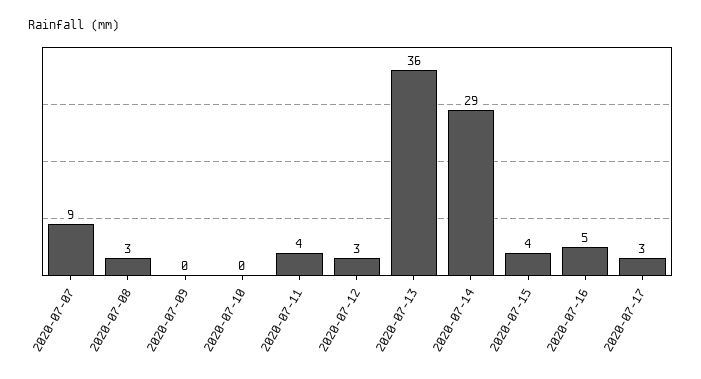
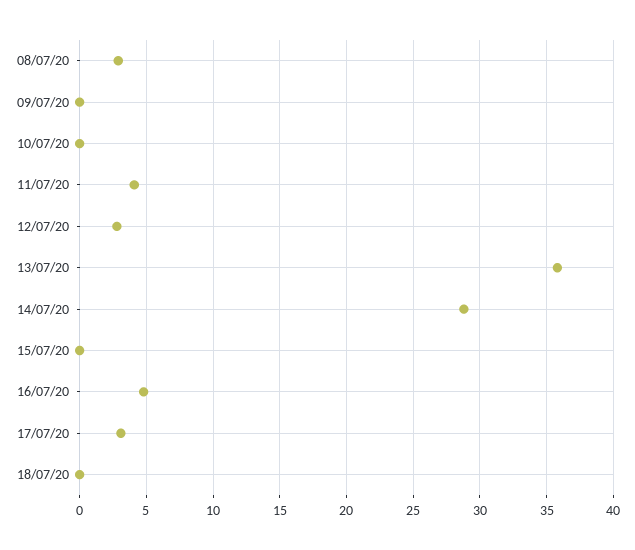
2020-07-07: 9 -> none
2020-07-15: 4 -> 0
18/07/20: none -> 0

